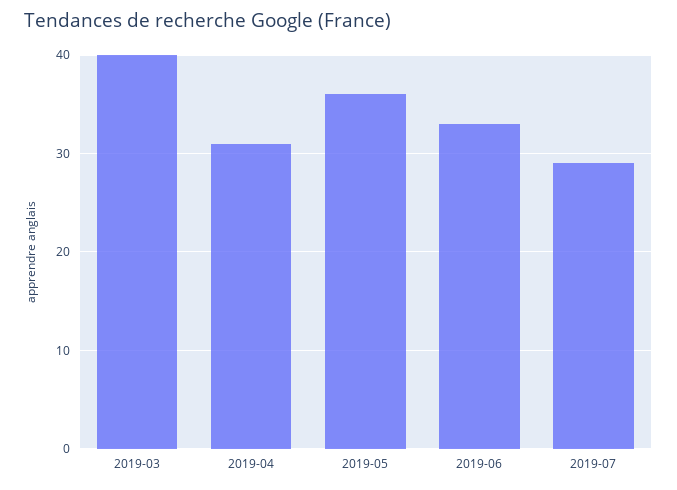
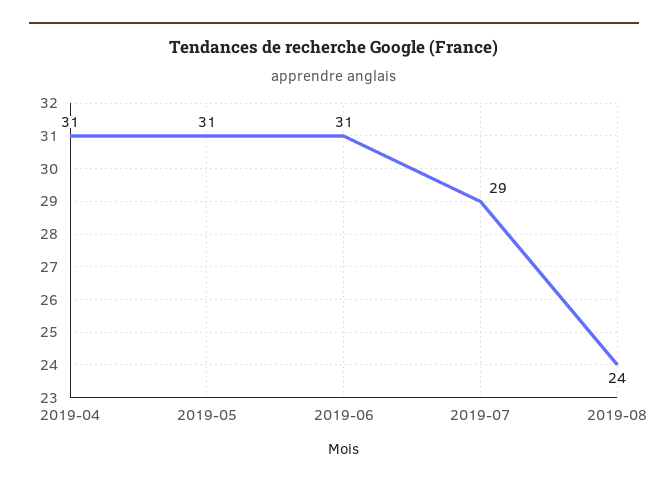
2019-03: 40 -> none
2019-05: 36 -> 31
2019-06: 33 -> 31
2019-08: none -> 24

